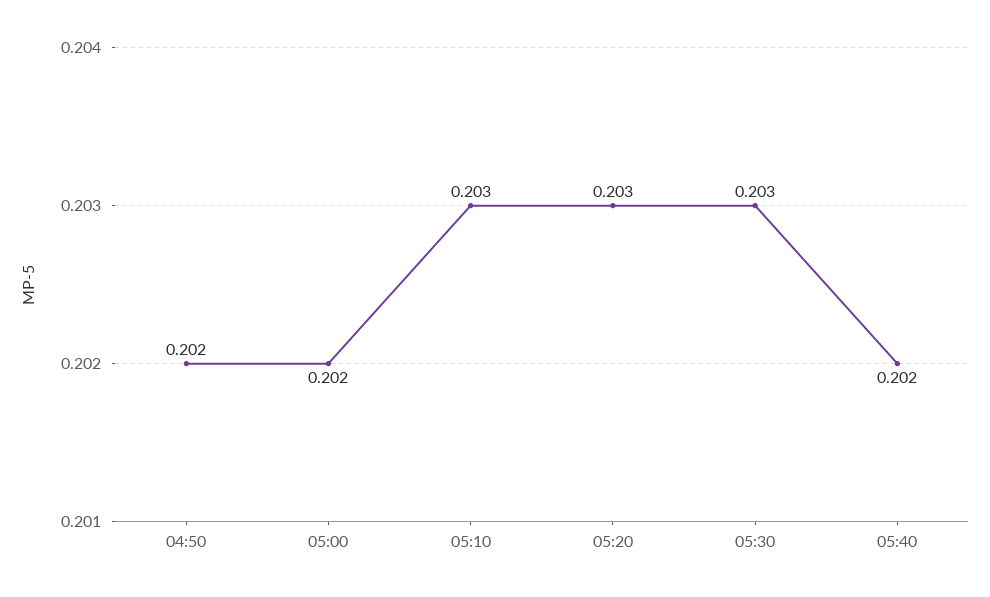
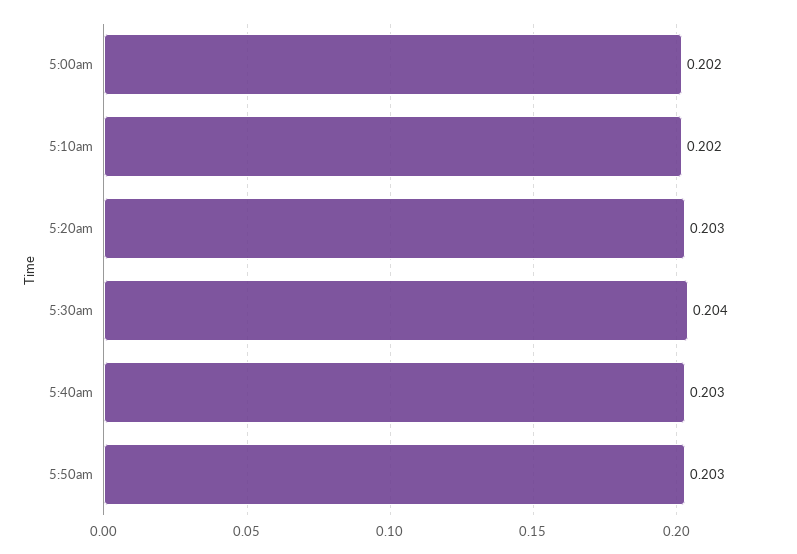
04:50: 0.202 -> none
05:10: 0.203 -> 0.202
05:30: 0.203 -> 0.204
05:40: 0.202 -> 0.203
5:50am: none -> 0.203

